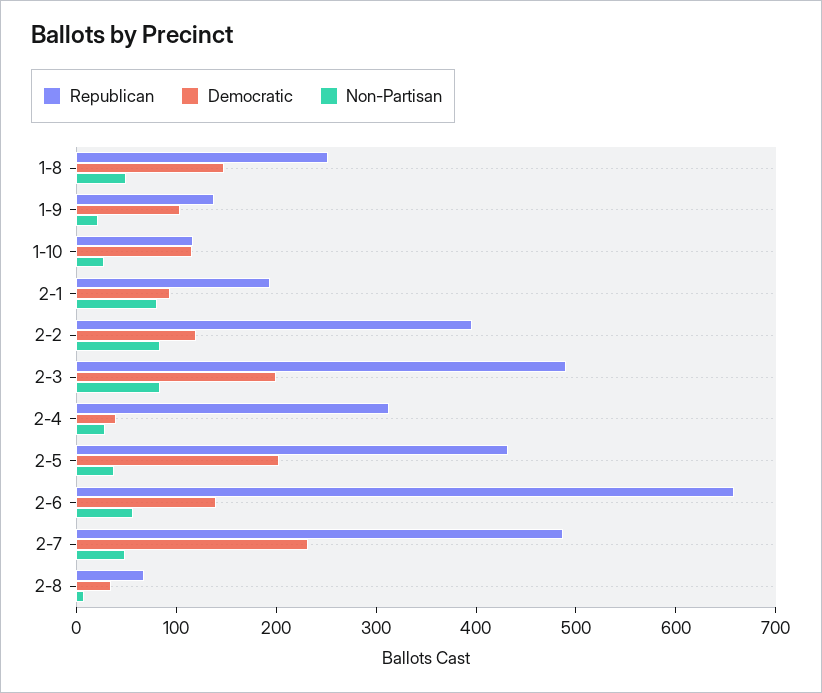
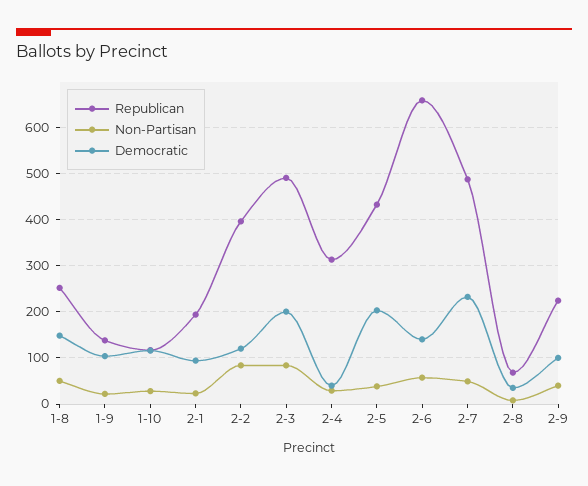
Non-Partisan, 2-1: 80 -> 20
Republican, 2-9: none -> 220
Non-Partisan, 2-9: none -> 40
Democratic, 2-9: none -> 100

